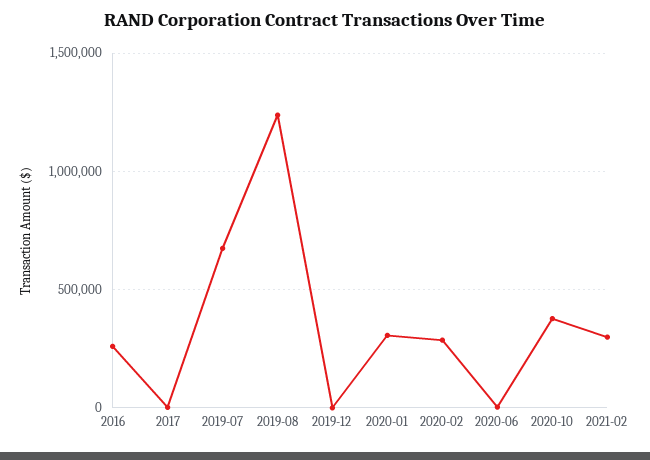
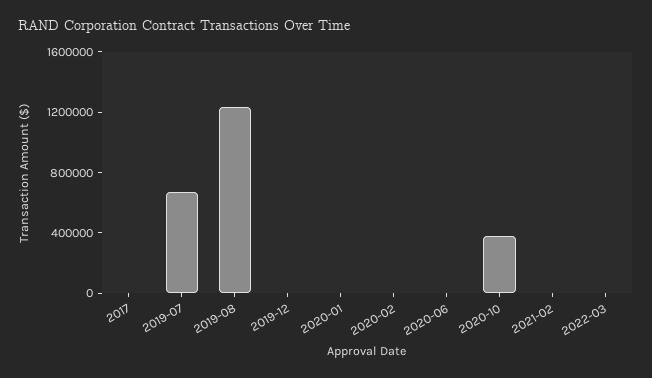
2016: 250000 -> none
2020-01: 300000 -> 0
2020-02: 300000 -> 0
2021-02: 300000 -> 0
2022-03: none -> 0

